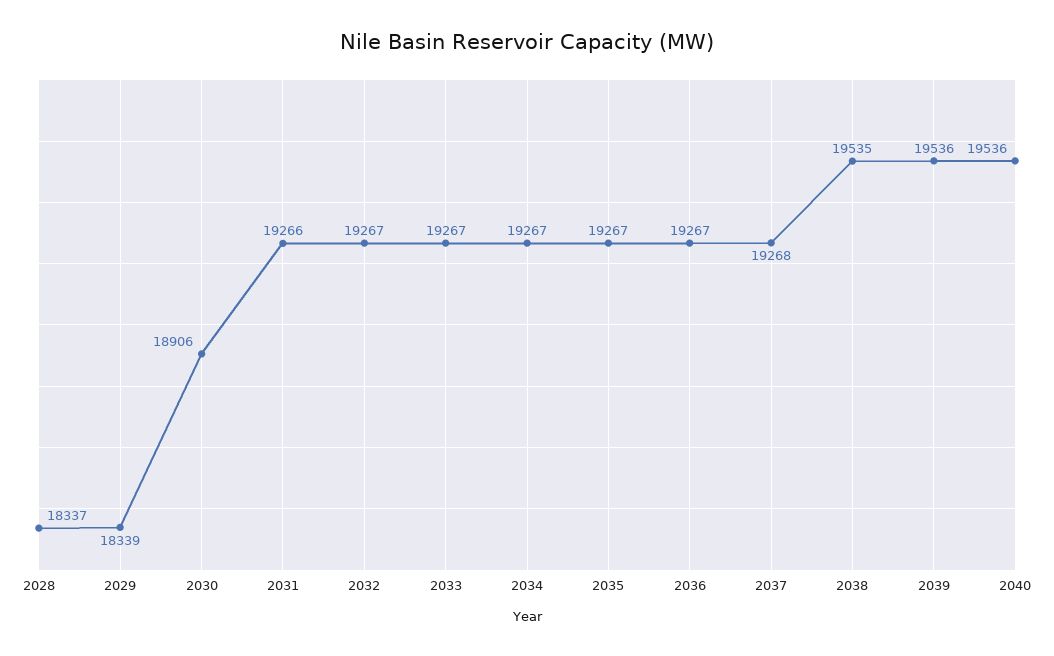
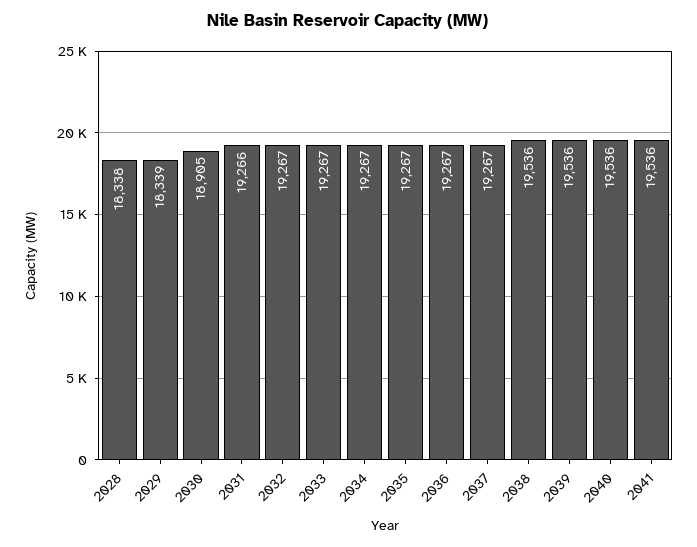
2028: 18337 -> 18338
2030: 18906 -> 18905
2037: 19268 -> 19267
2038: 19535 -> 19536
2041: none -> 19536

